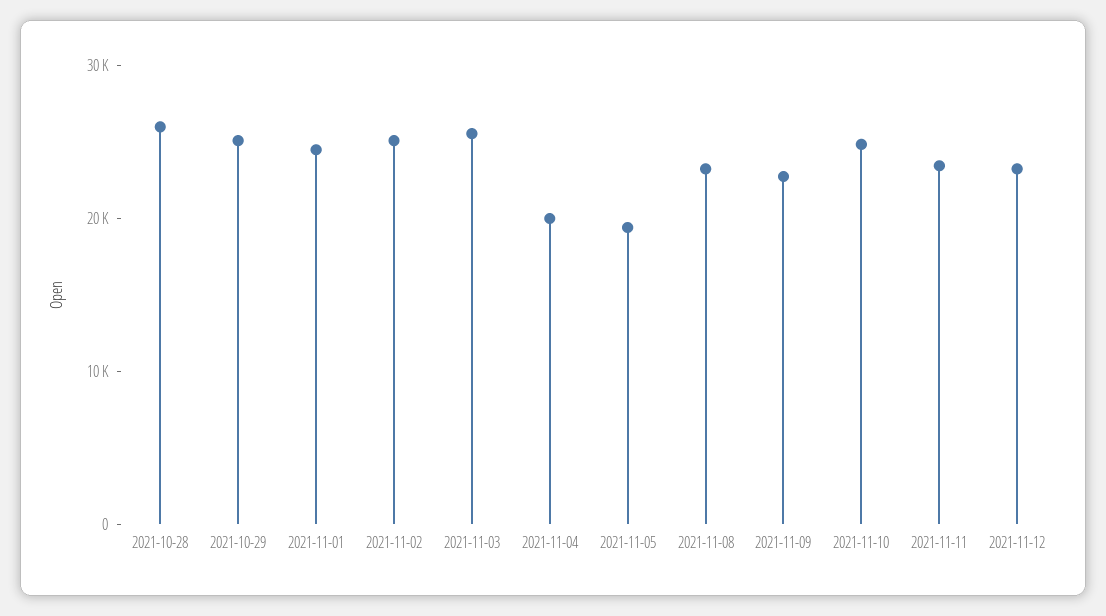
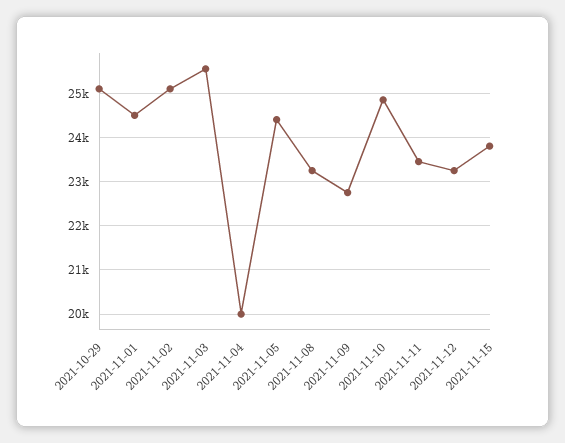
2021-10-28: 26000 -> none
2021-11-05: 20000 -> 24400
2021-11-15: none -> 23800

